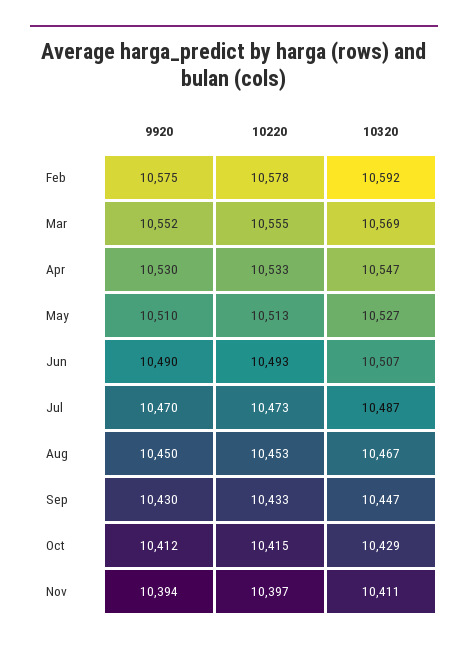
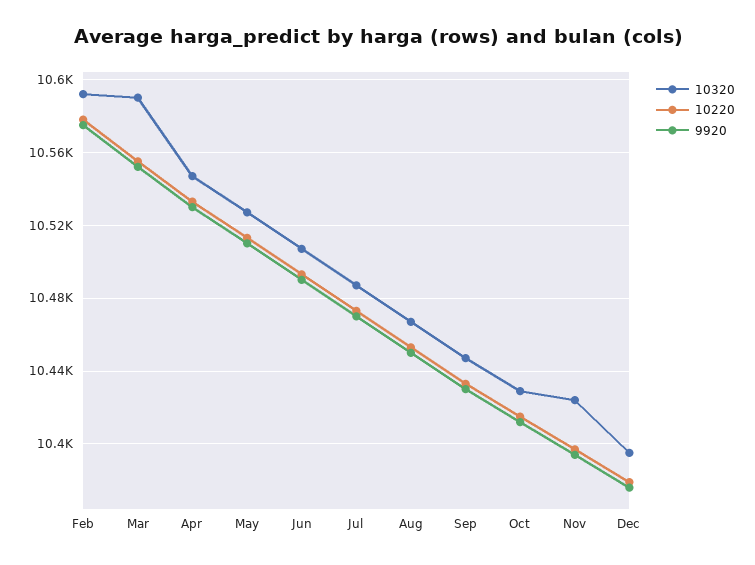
10320, Mar: 10569 -> 10590
10320, Nov: 10411 -> 10425
10320, Dec: none -> 10395
10220, Dec: none -> 10380
9920, Dec: none -> 10375

